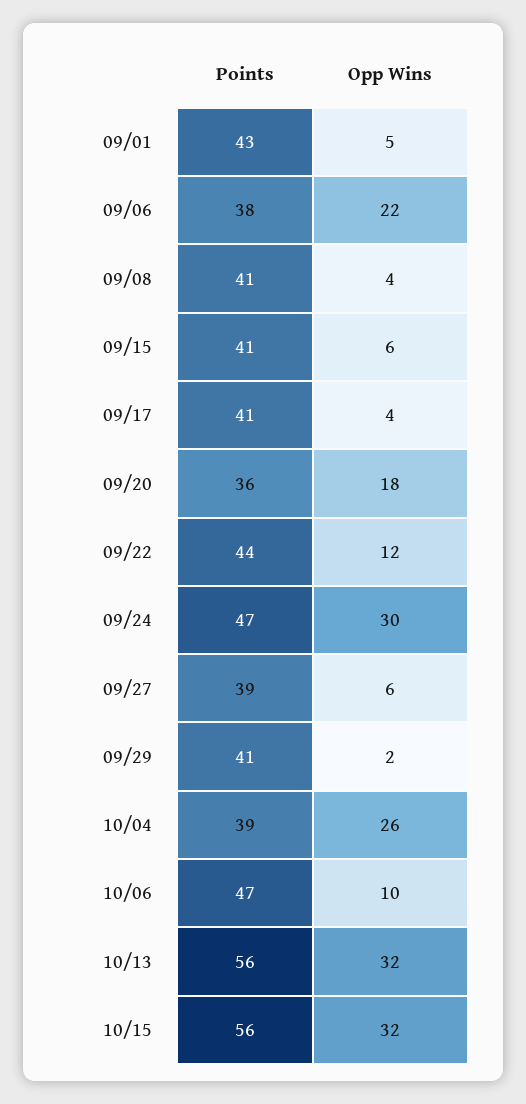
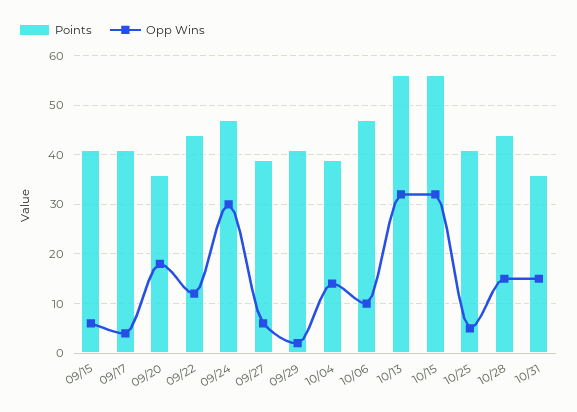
Points, 09/01: 43 -> none
Opp Wins, 09/01: 5 -> none
Points, 09/06: 38 -> none
Opp Wins, 09/06: 22 -> none
Points, 09/08: 41 -> none
Opp Wins, 09/08: 4 -> none
Opp Wins, 10/04: 26 -> 15
Points, 10/25: none -> 40
Opp Wins, 10/25: none -> 5
Points, 10/28: none -> 45
Opp Wins, 10/28: none -> 15
Points, 10/31: none -> 35
Opp Wins, 10/31: none -> 15

